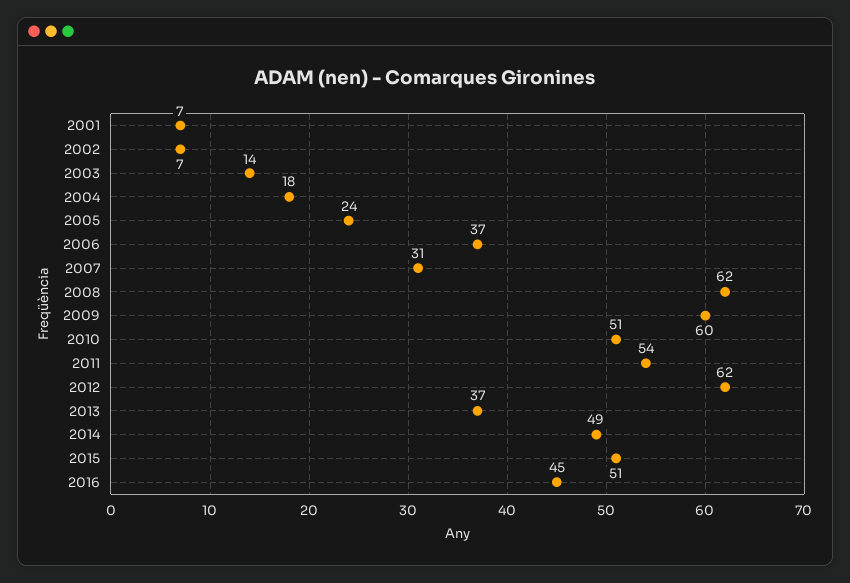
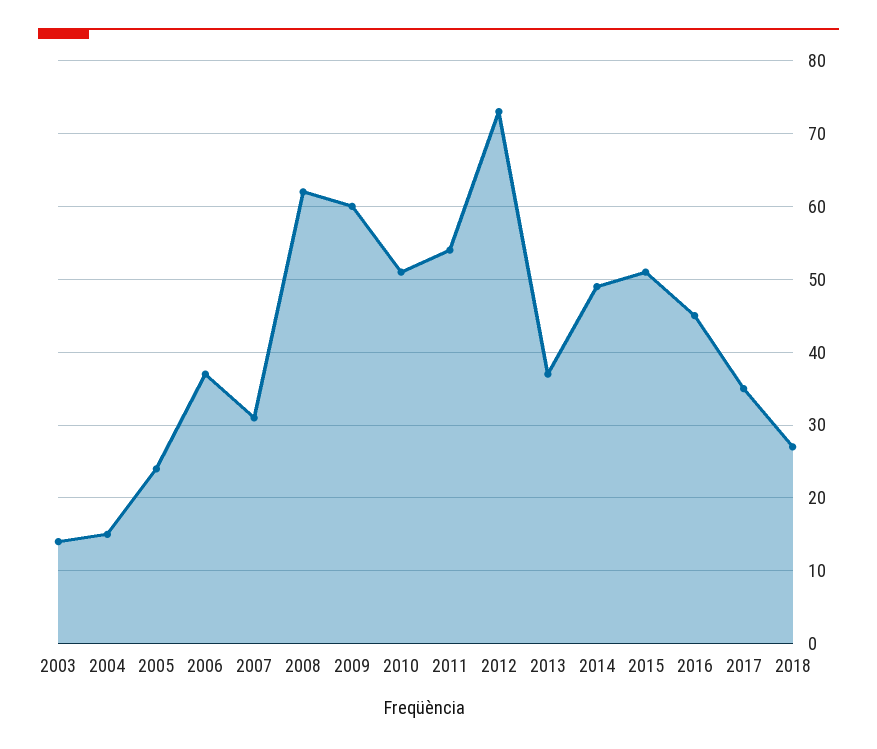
2001: 7 -> none
2002: 7 -> none
2004: 18 -> 15
2012: 62 -> 73
2017: none -> 35
2018: none -> 27

